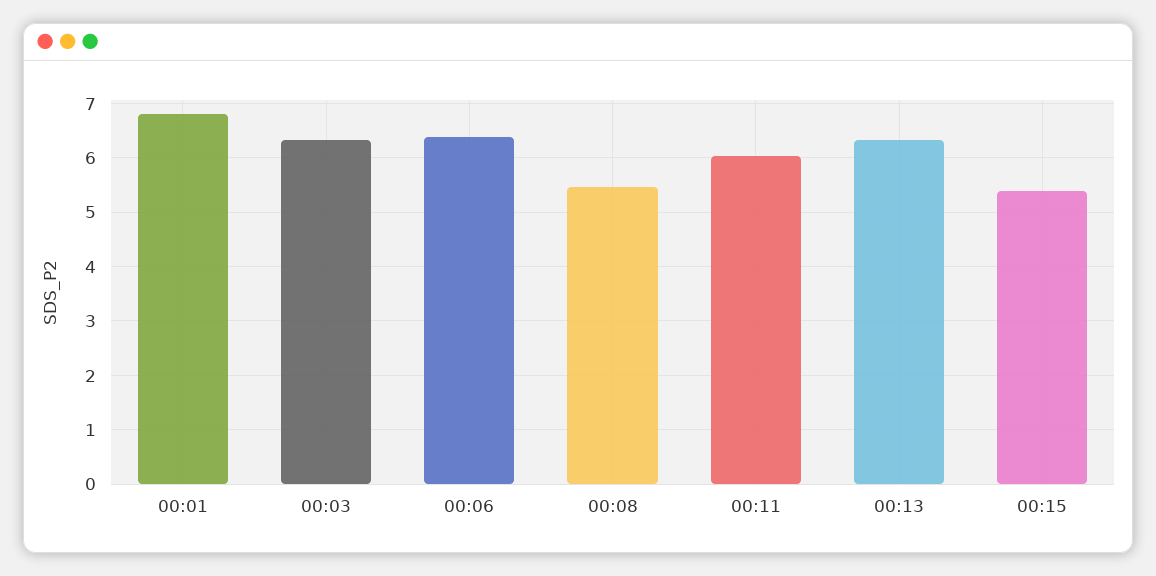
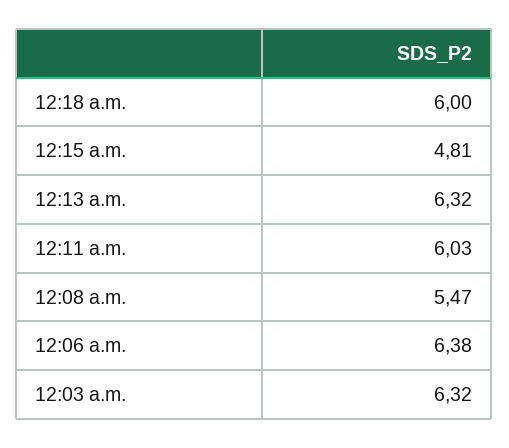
00:01: 6.8 -> none
00:15: 5.4 -> 4.81
12:18 a.m.: none -> 6

